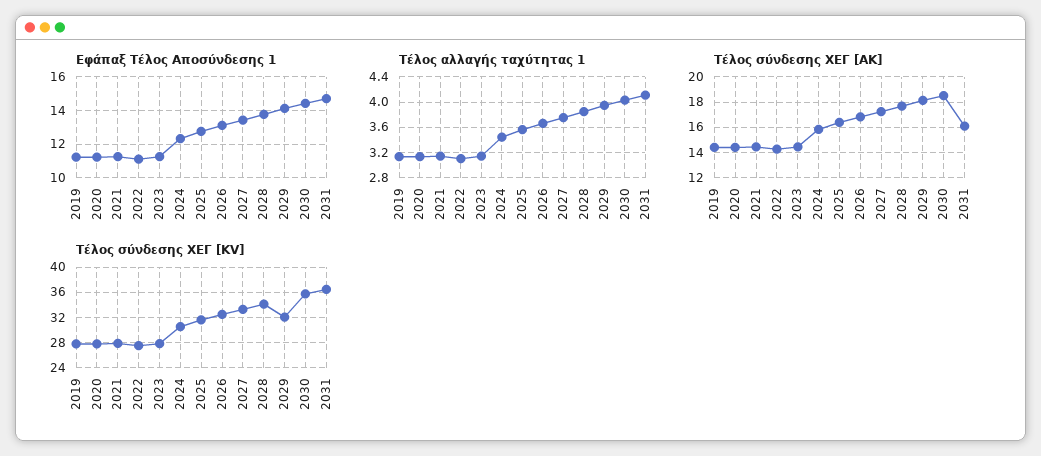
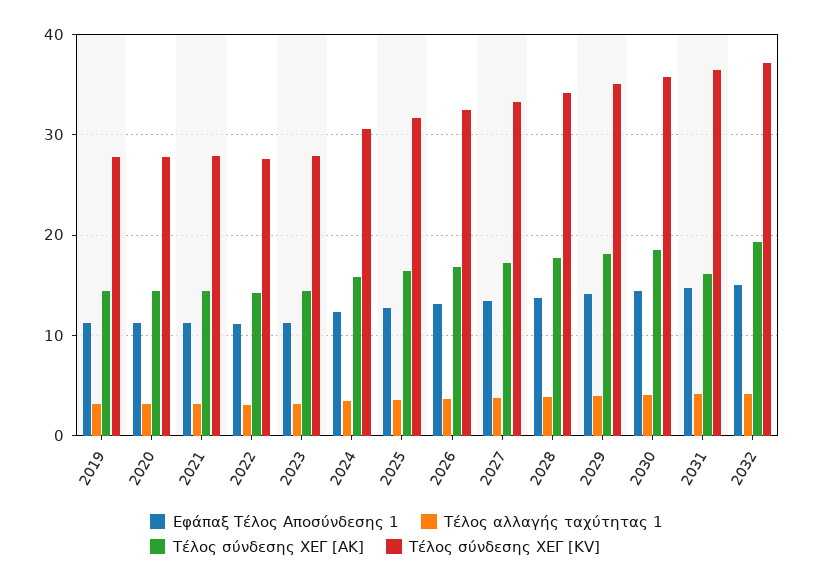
Τέλος σύνδεσης ΧΕΓ [KV], 2029: 32 -> 35
Εφάπαξ Τέλος Αποσύνδεσης 1, 2032: none -> 15
Τέλος αλλαγής ταχύτητας 1, 2032: none -> 4
Τέλος σύνδεσης ΧΕΓ [AK], 2032: none -> 19
Τέλος σύνδεσης ΧΕΓ [KV], 2032: none -> 37

